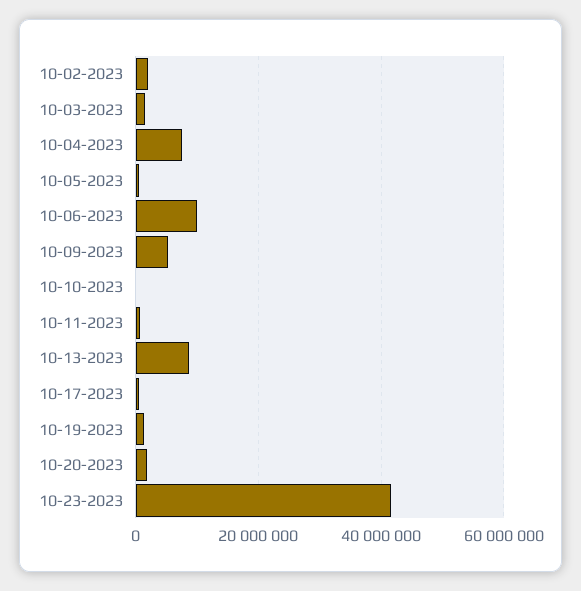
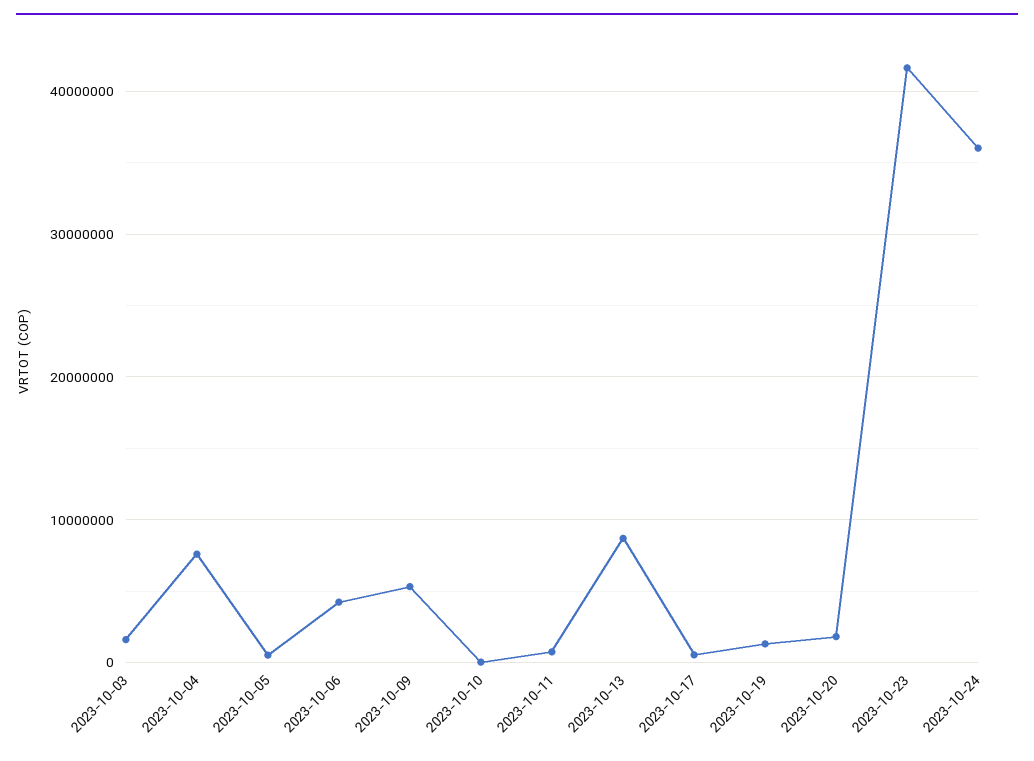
10-02-2023: 2000000 -> none
10-06-2023: 10000000 -> 4000000
2023-10-24: none -> 36000000

